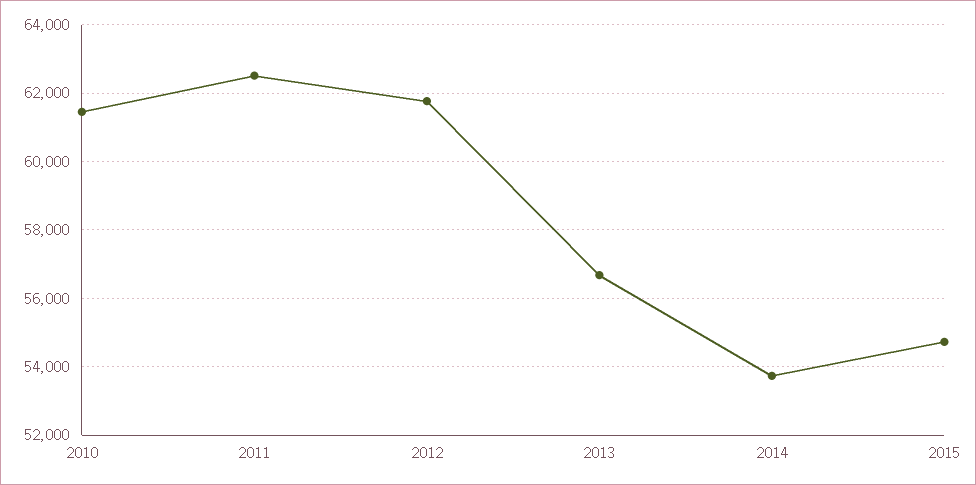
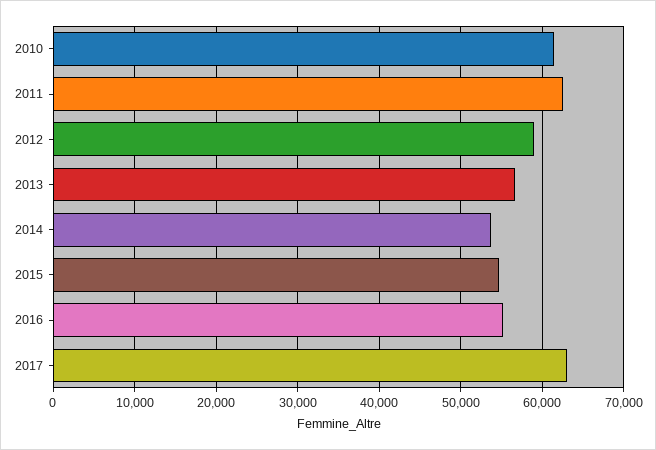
2012: 61800 -> 59000
2016: none -> 55000
2017: none -> 63000

